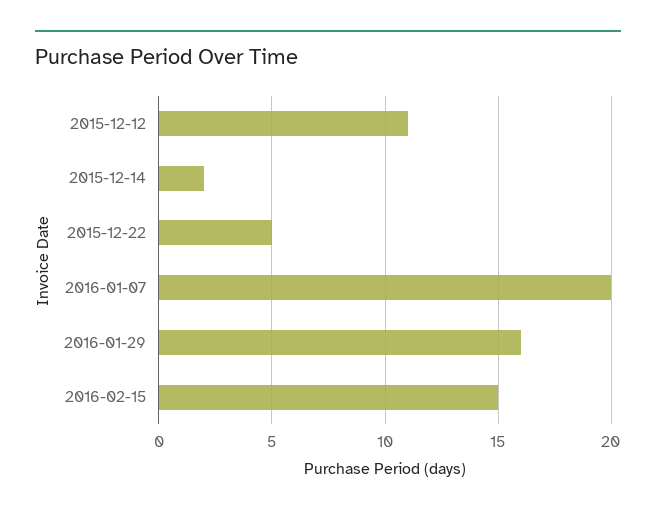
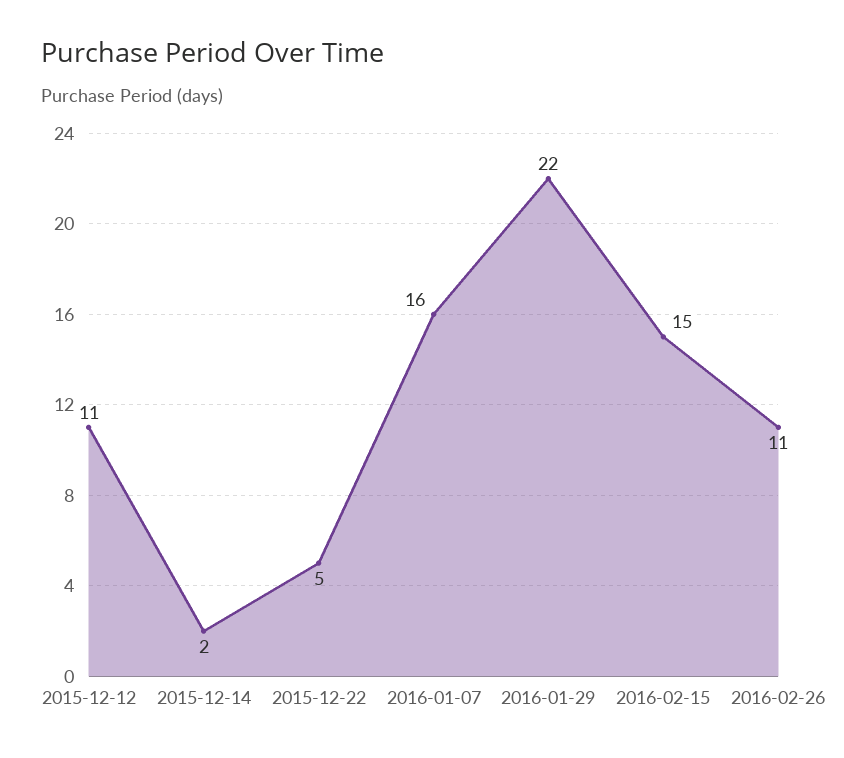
2016-01-07: 20 -> 16
2016-01-29: 16 -> 22
2016-02-26: none -> 11

